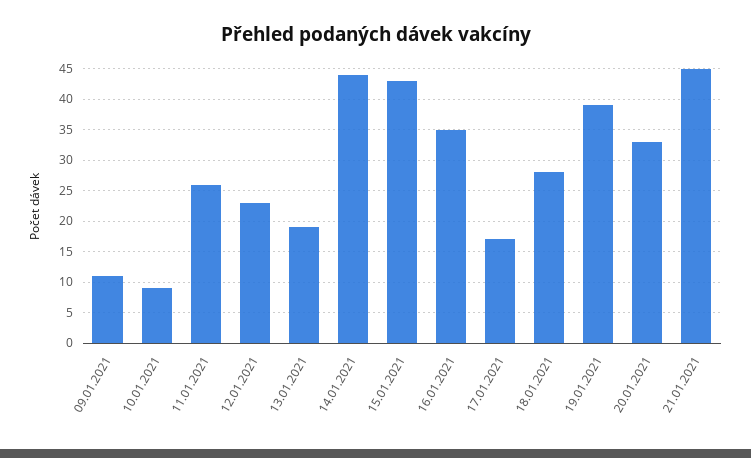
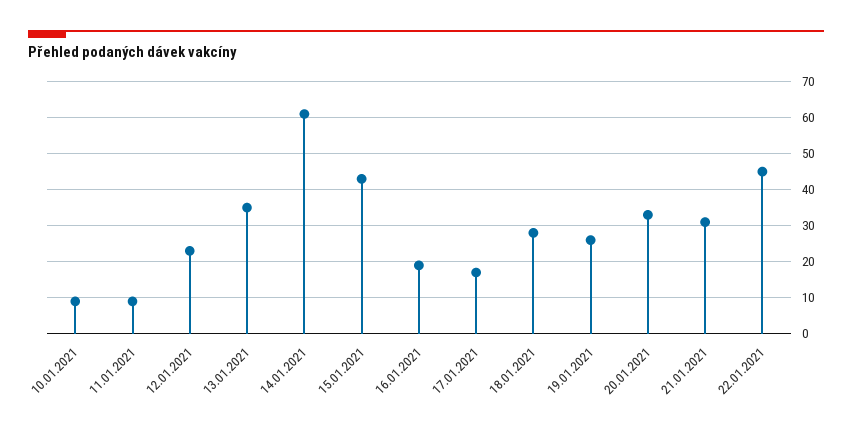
09.01.2021: 11 -> none
11.01.2021: 26 -> 10
13.01.2021: 19 -> 35
14.01.2021: 44 -> 60
16.01.2021: 35 -> 20
19.01.2021: 39 -> 25
21.01.2021: 45 -> 30
22.01.2021: none -> 45

